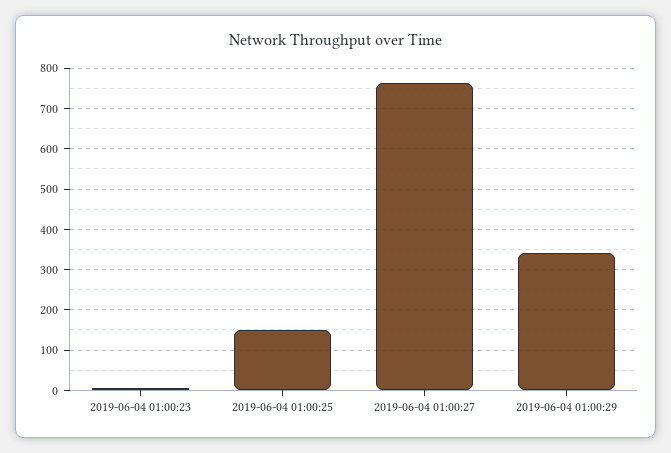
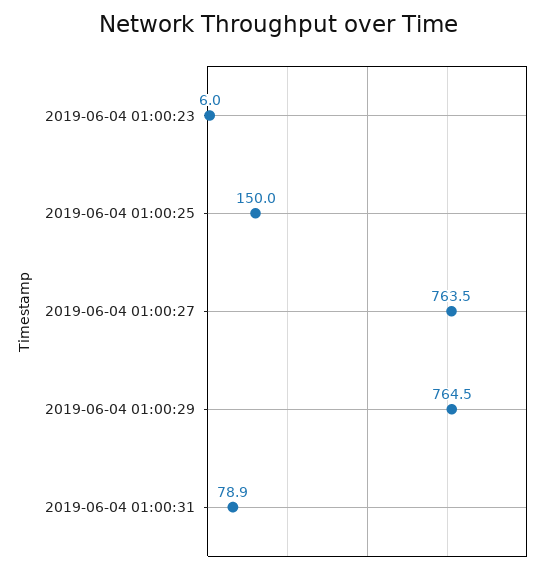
2019-06-04 01:00:29: 340 -> 764.5
2019-06-04 01:00:31: none -> 78.9

